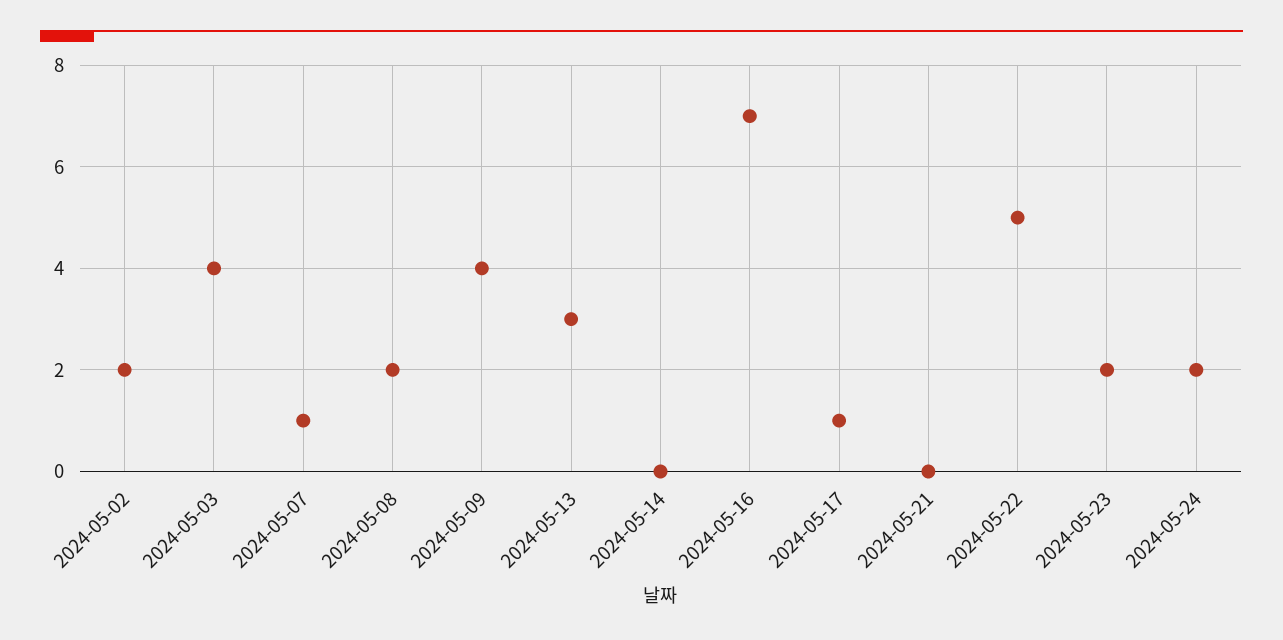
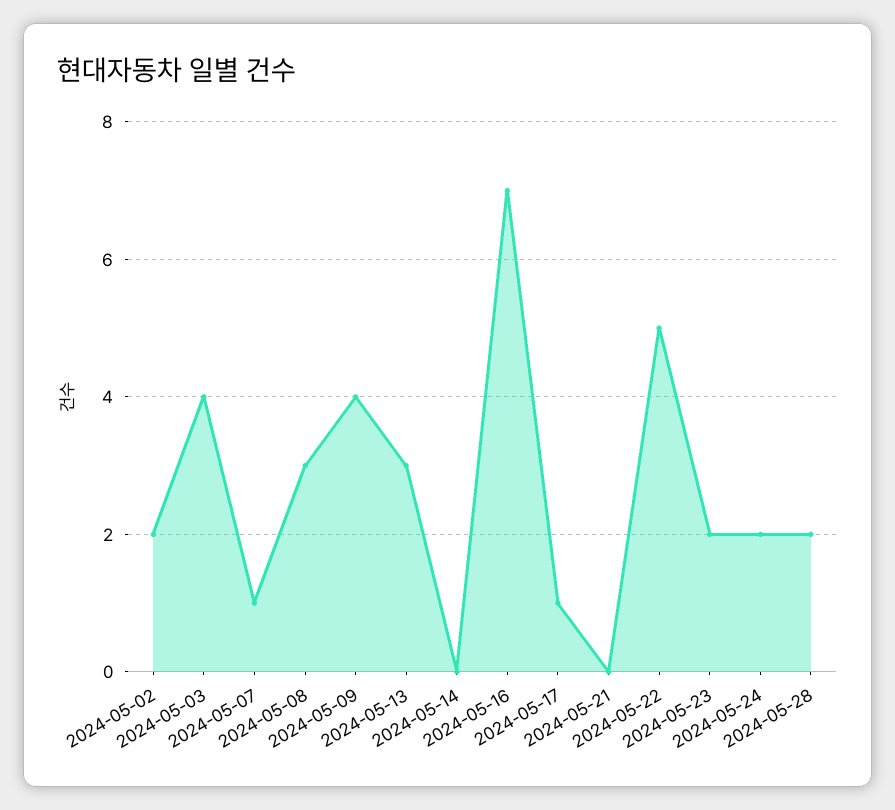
2024-05-08: 2 -> 3
2024-05-28: none -> 2

